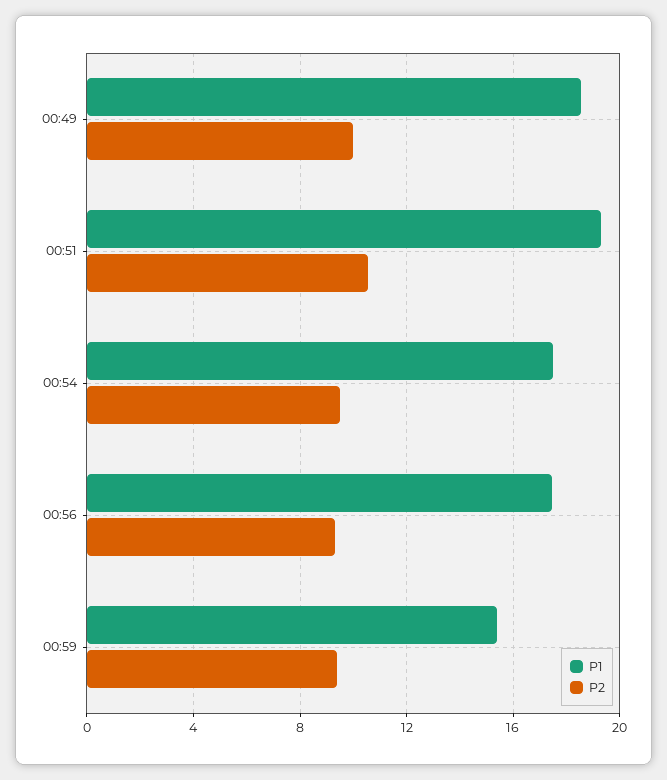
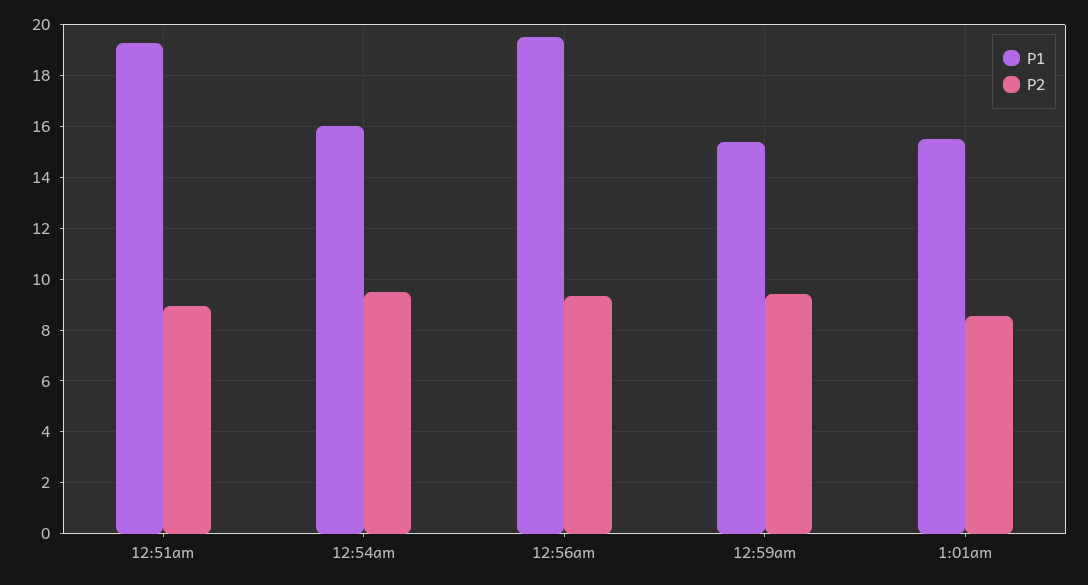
P1, 00:49: 18.5 -> none
P2, 00:49: 10 -> none
P2, 00:51: 10.5 -> 9
P1, 00:54: 17.5 -> 16
P1, 00:56: 17.5 -> 19.5
P1, 1:01am: none -> 15.5
P2, 1:01am: none -> 8.5

